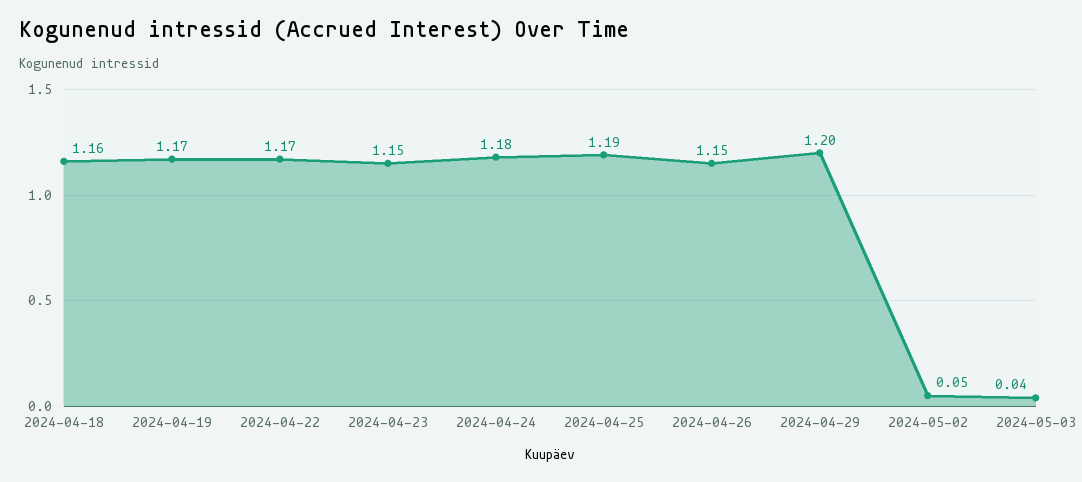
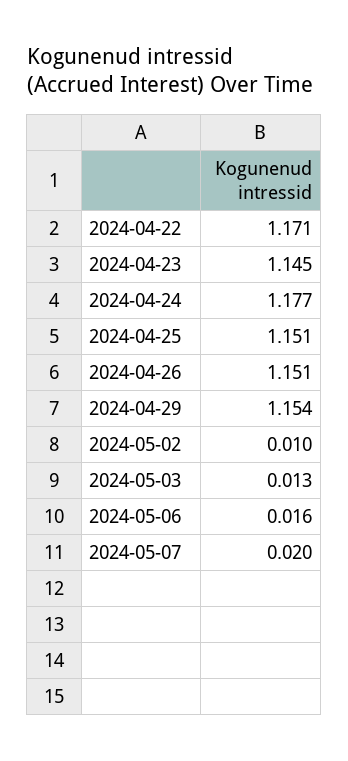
2024-04-18: 1.16 -> none
2024-04-19: 1.17 -> none
2024-04-25: 1.19 -> 1.151
2024-04-29: 1.2 -> 1.154
2024-05-02: 0.05 -> 0.01
2024-05-03: 0.04 -> 0.013
2024-05-06: none -> 0.016
2024-05-07: none -> 0.02

